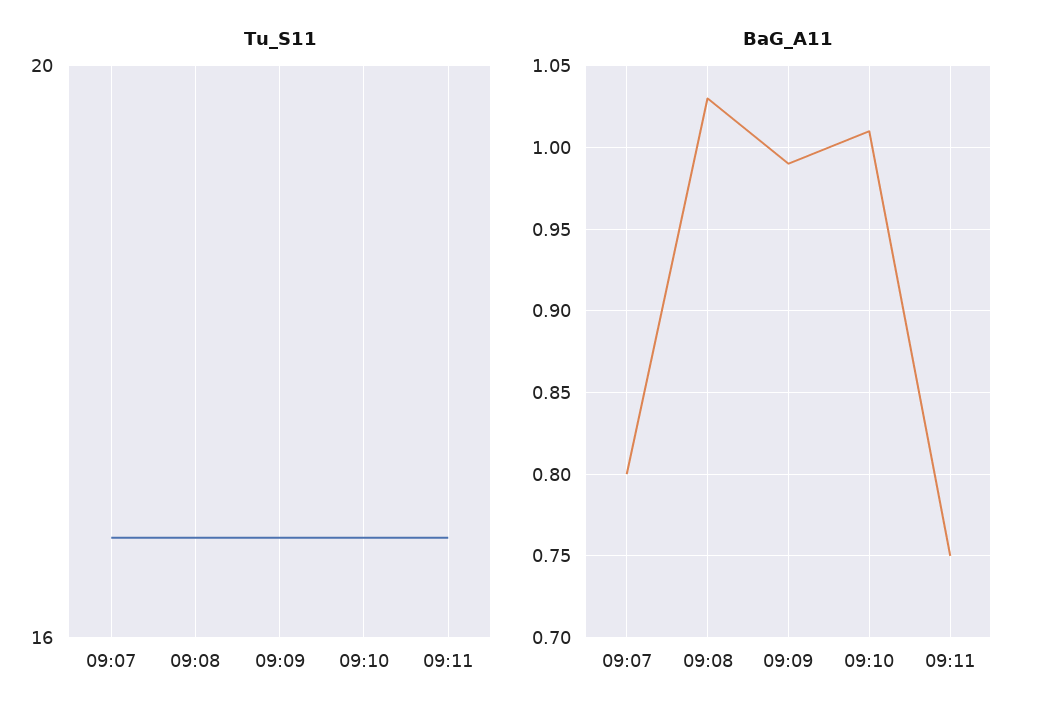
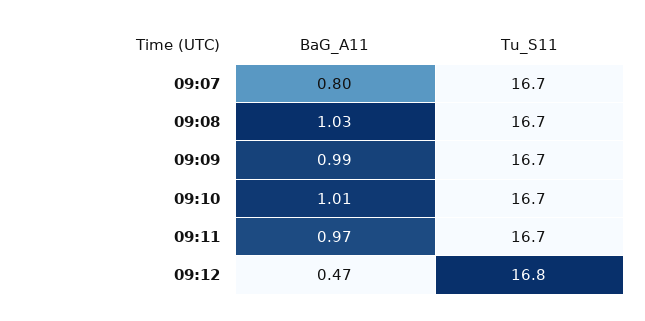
BaG_A11, 09:11: 0.75 -> 0.97
BaG_A11, 09:12: none -> 0.47
Tu_S11, 09:12: none -> 16.8

